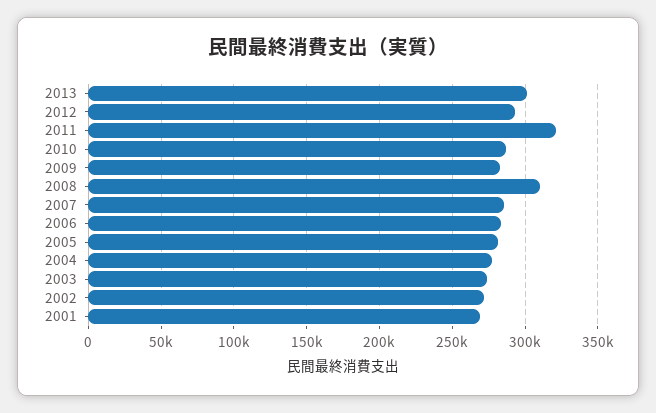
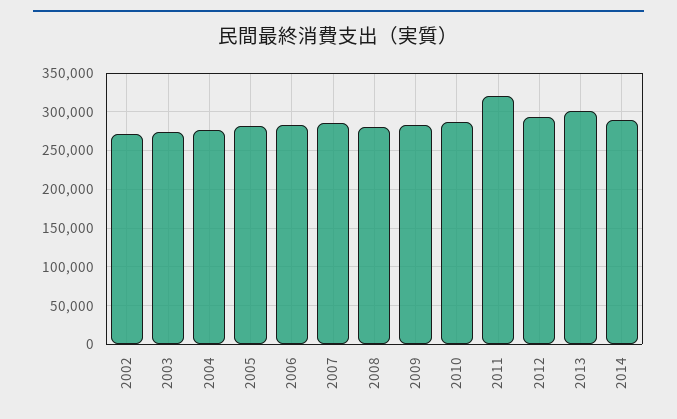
2008: 310000 -> 280000
2001: 270000 -> none
2014: none -> 290000

